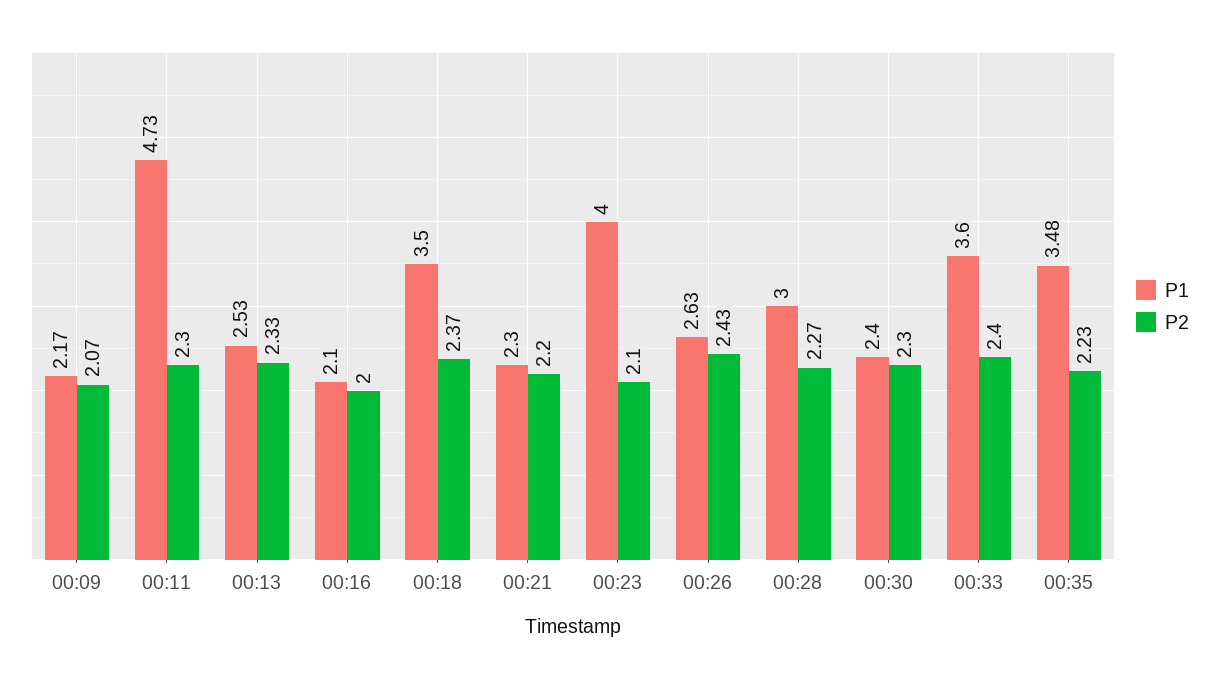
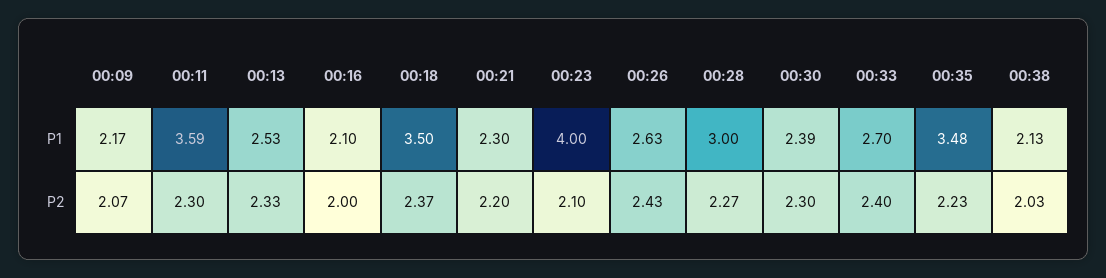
P1, 00:11: 4.73 -> 3.59
P1, 00:30: 2.4 -> 2.39
P1, 00:33: 3.6 -> 2.7
P1, 00:38: none -> 2.13
P2, 00:38: none -> 2.03

